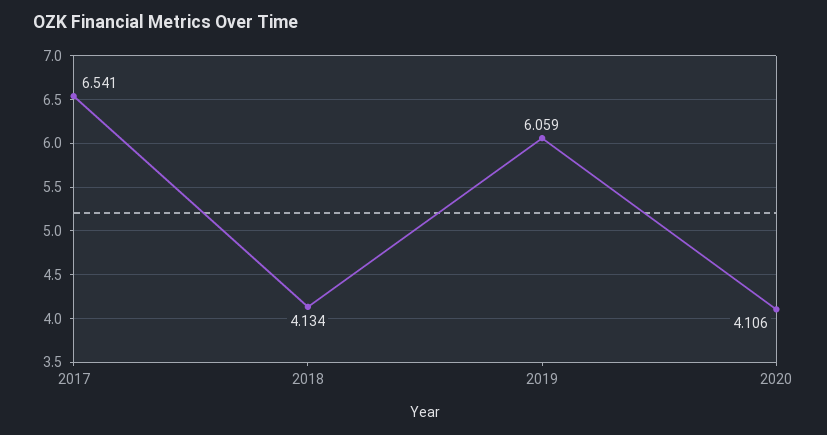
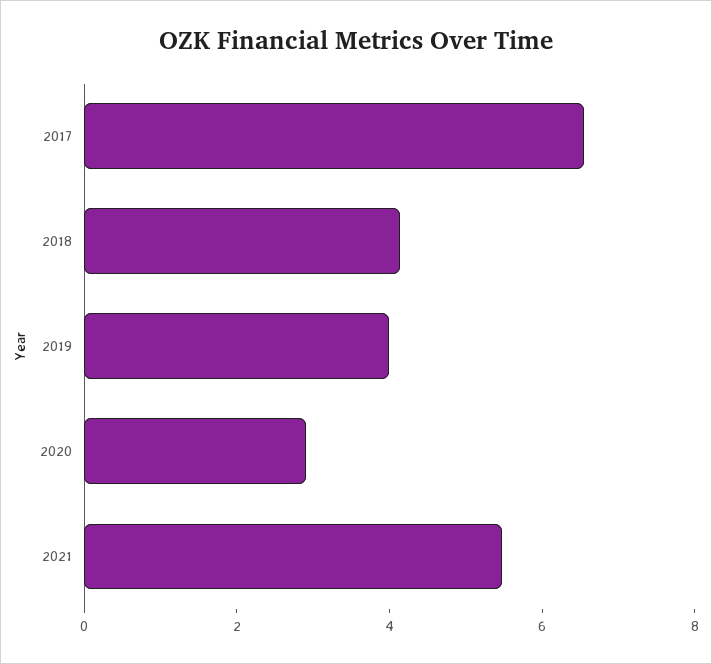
2019: 6.059 -> 4
2020: 4.106 -> 3
2021: none -> 5.5

